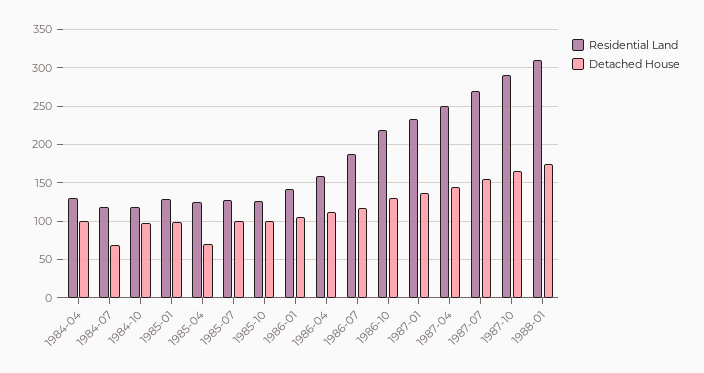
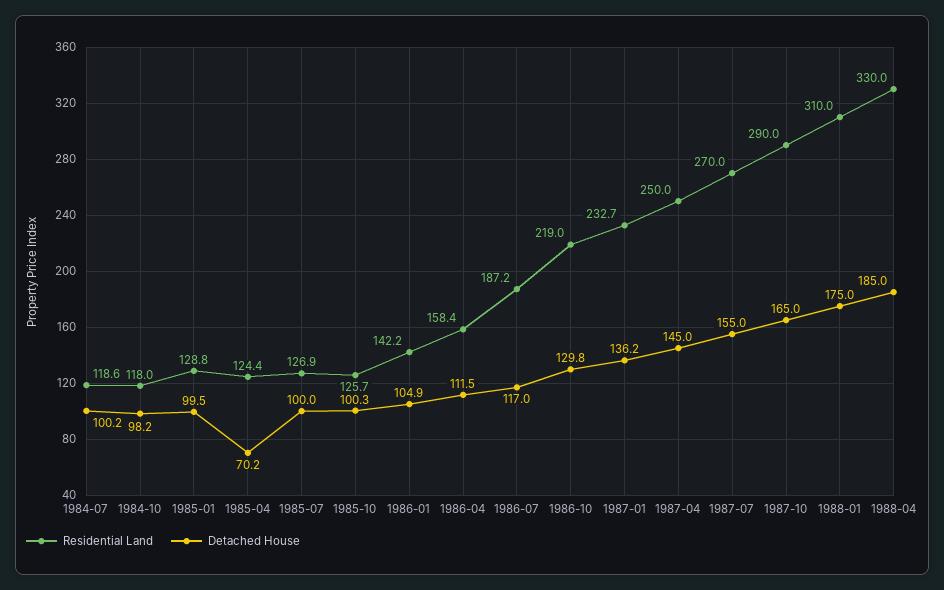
Residential Land, 1984-04: 130 -> none
Detached House, 1984-04: 100 -> none
Detached House, 1984-07: 70 -> 100.2
Residential Land, 1988-04: none -> 330
Detached House, 1988-04: none -> 185

